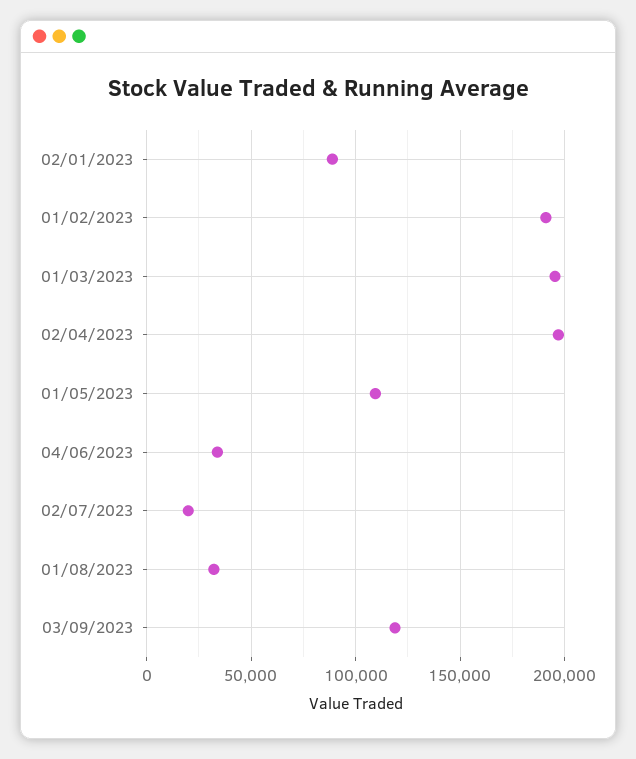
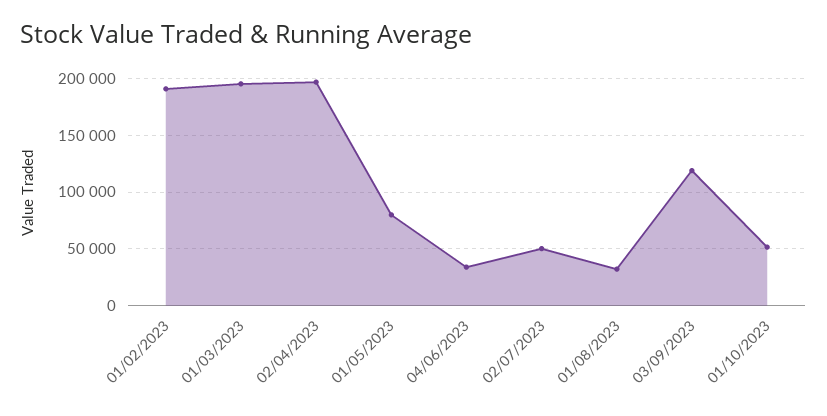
02/01/2023: 90000 -> none
01/05/2023: 110000 -> 80000
02/07/2023: 20000 -> 50000
01/10/2023: none -> 50000

